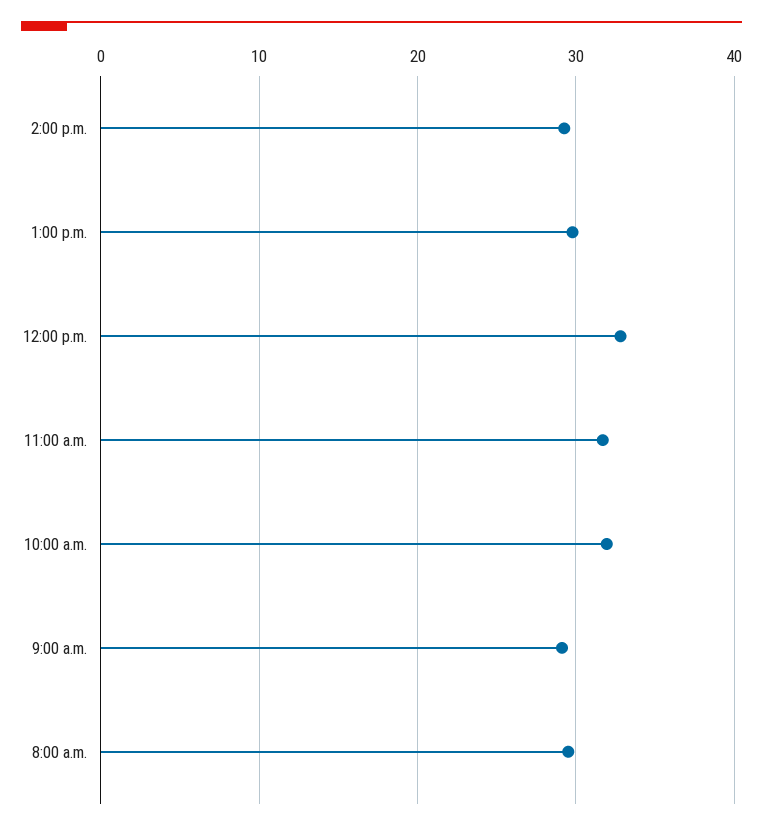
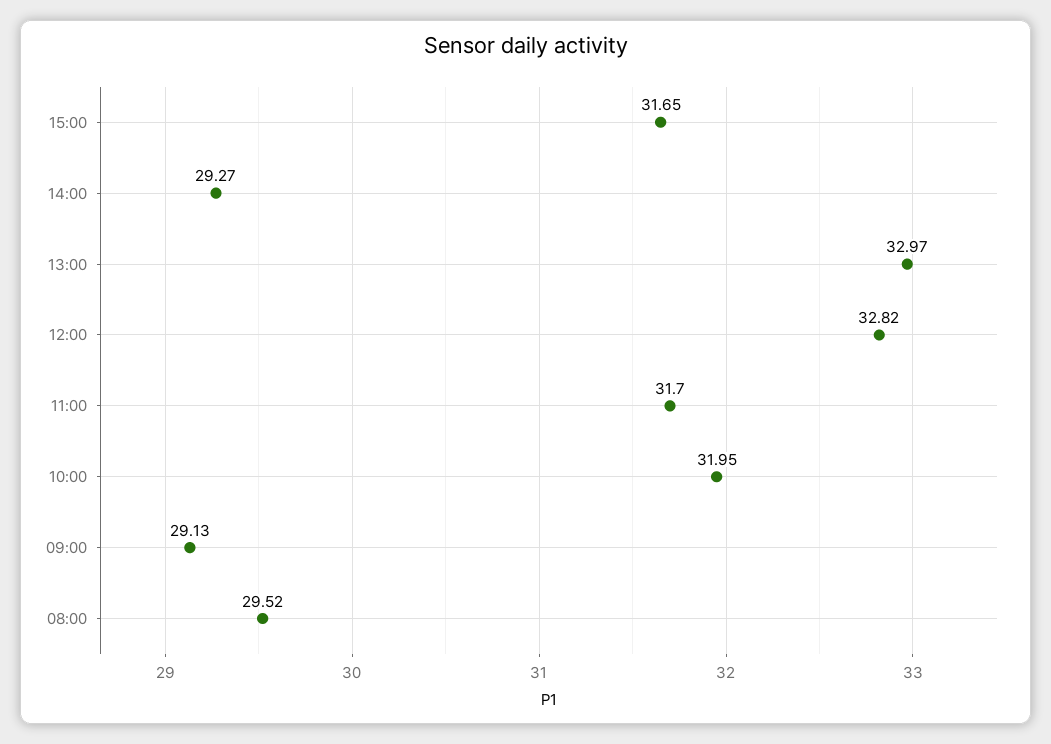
1:00 p.m.: 30 -> 32.97
15:00: none -> 31.65

